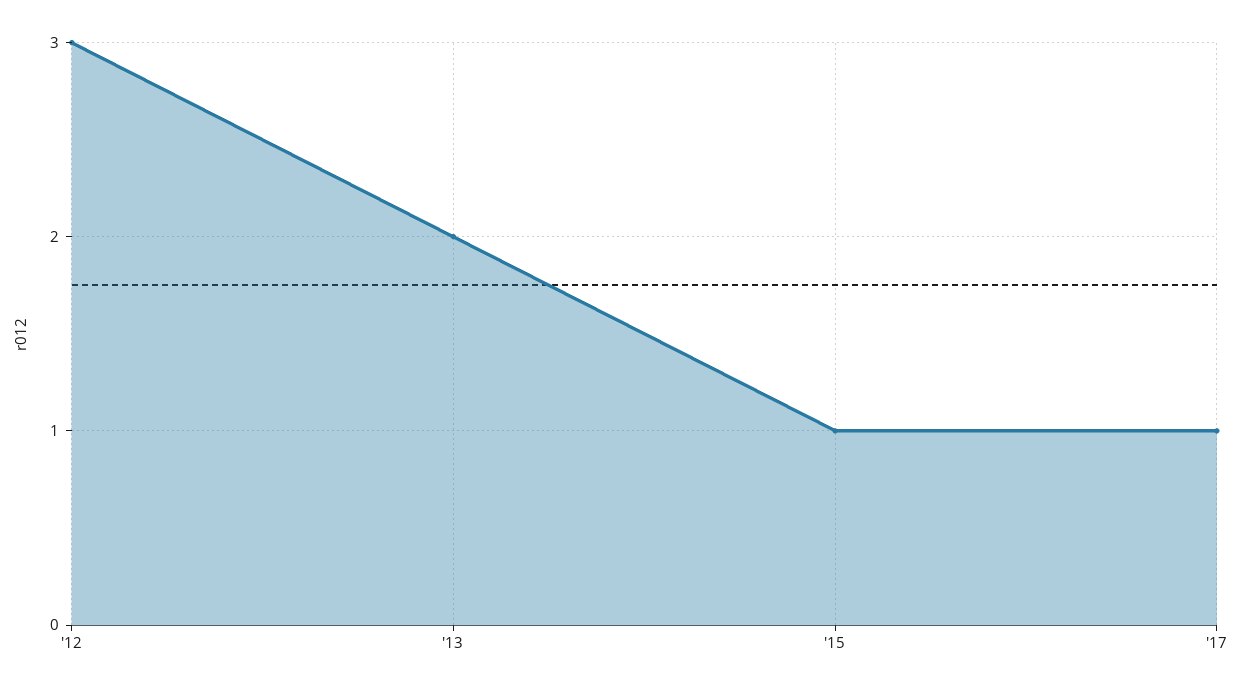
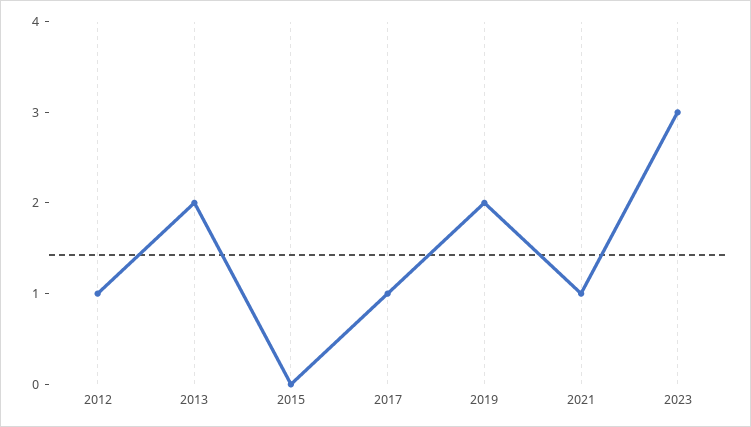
'12: 3 -> 1
'15: 1 -> 0
2019: none -> 2
2021: none -> 1
2023: none -> 3

